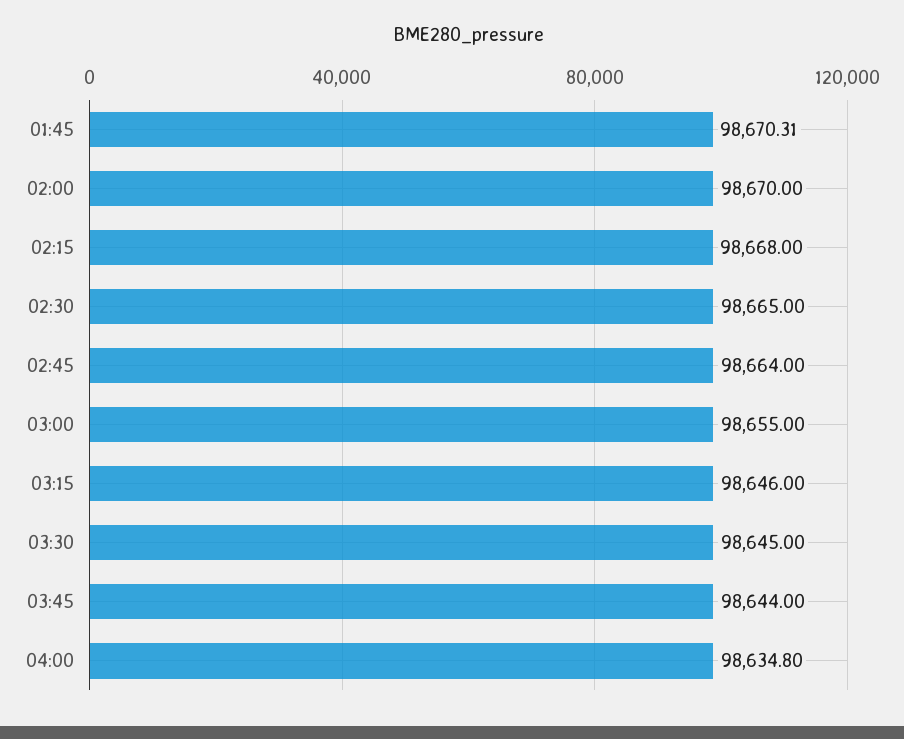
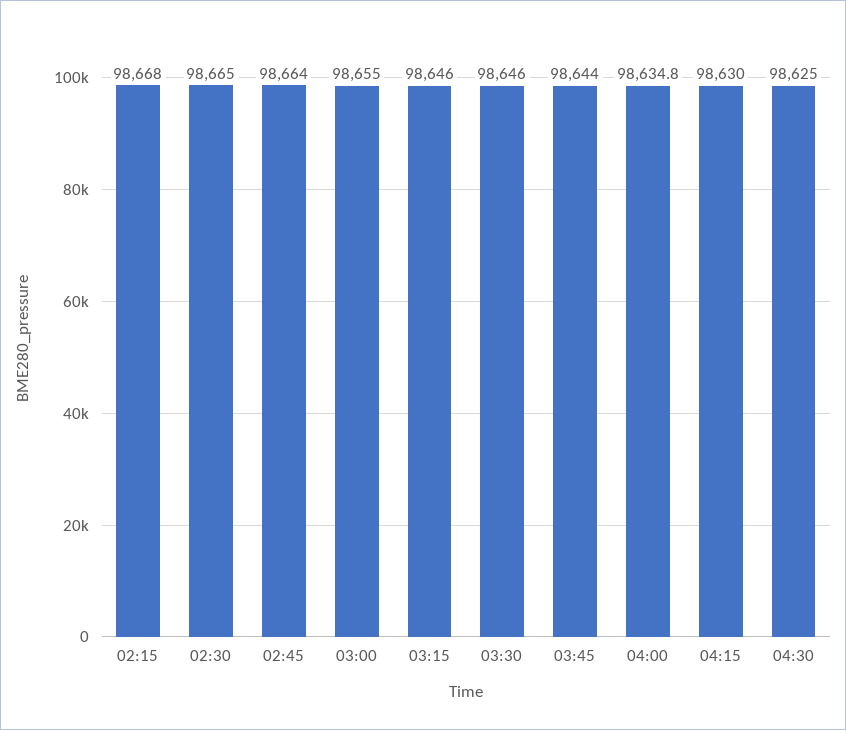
01:45: 98670.31 -> none
02:00: 98670 -> none
03:30: 98645 -> 98646
04:15: none -> 98630
04:30: none -> 98625

